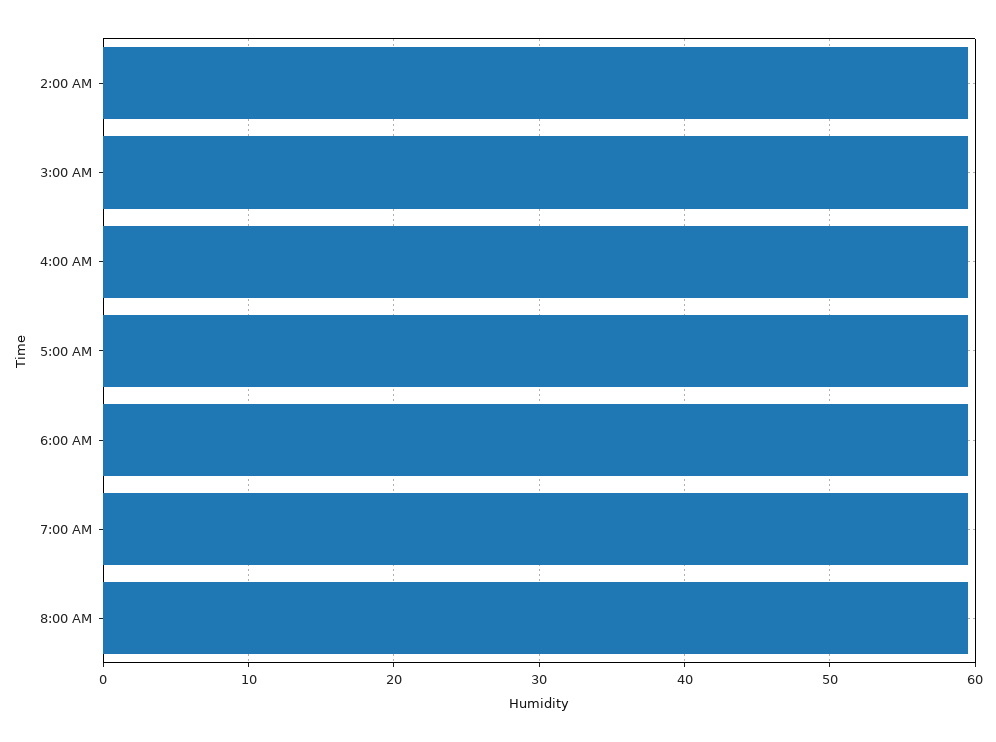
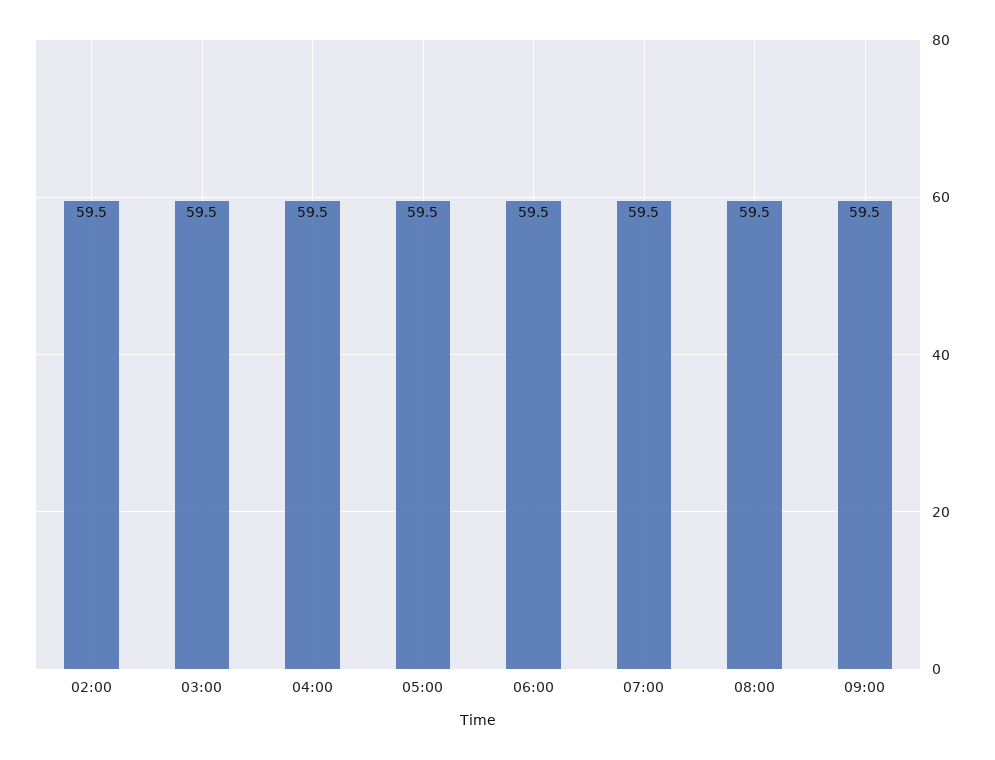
09:00: none -> 59.5

